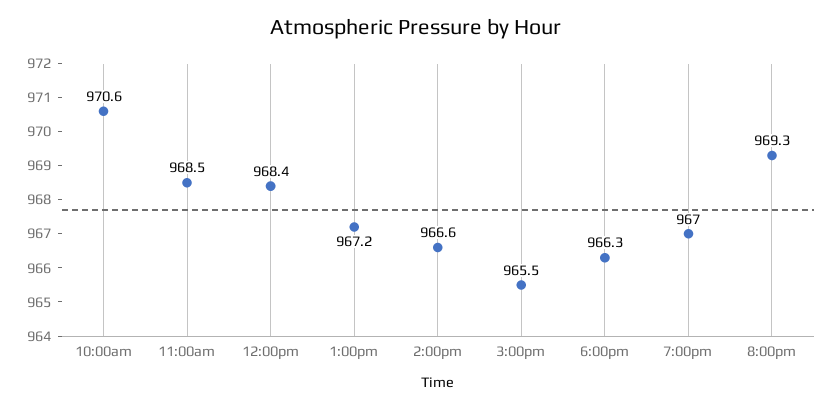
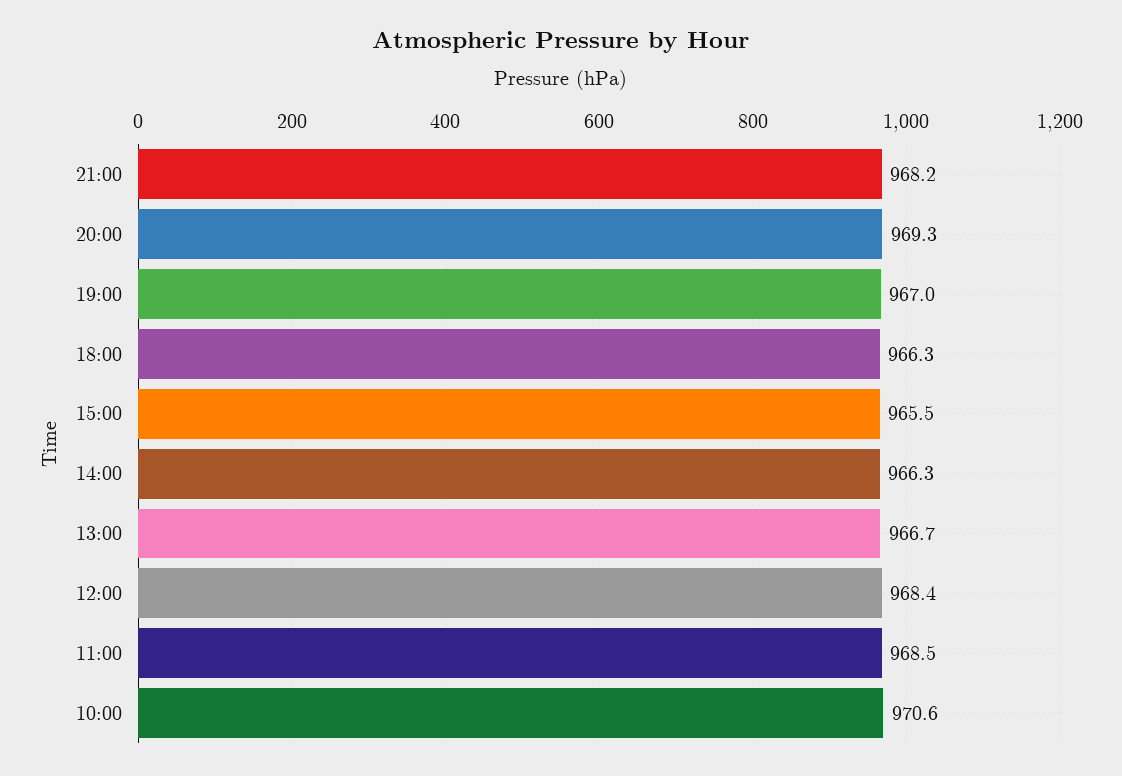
1:00pm: 967.2 -> 966.7
2:00pm: 966.6 -> 966.3
21:00: none -> 968.2

